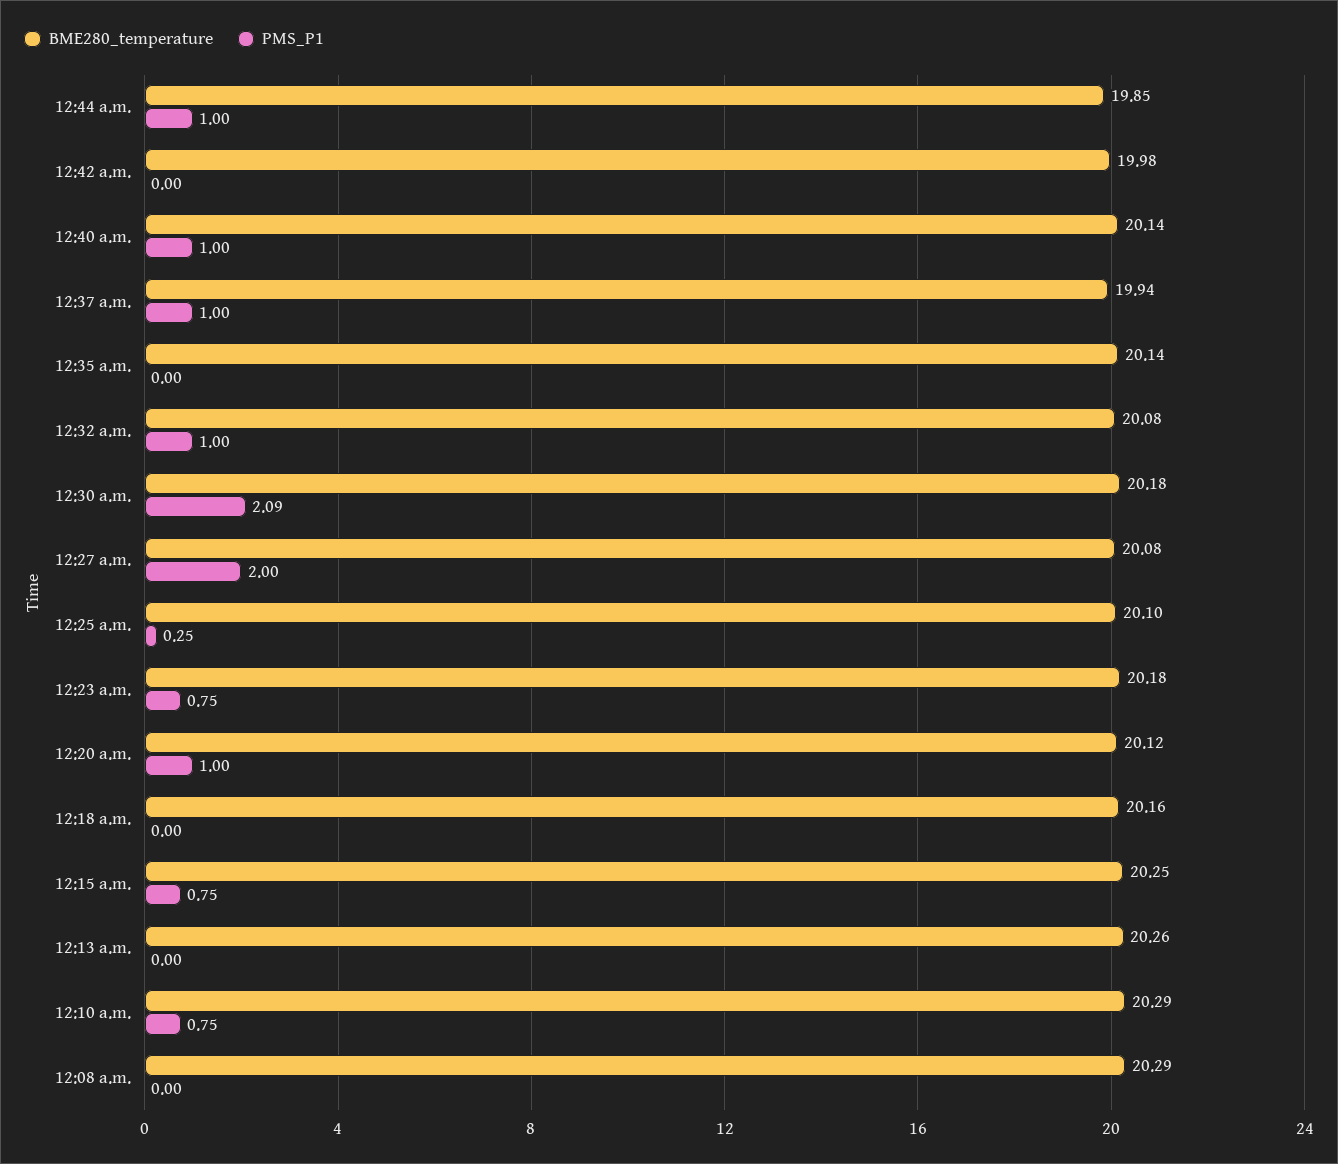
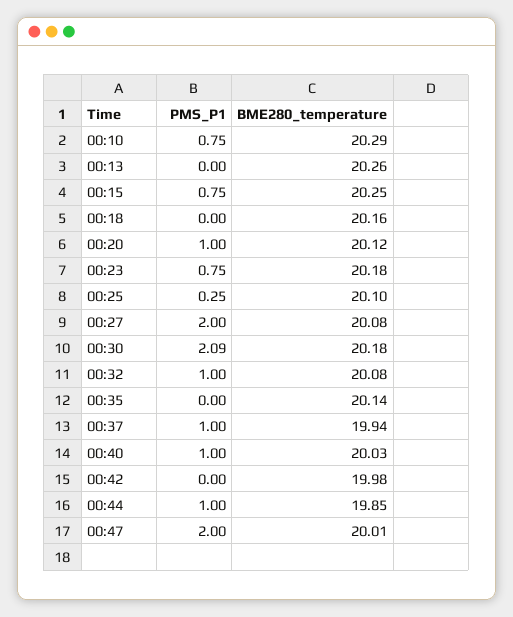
BME280_temperature, 12:40 a.m.: 20.14 -> 20.03
BME280_temperature, 12:08 a.m.: 20.29 -> none
PMS_P1, 12:08 a.m.: 0 -> none
PMS_P1, 00:47: none -> 2
BME280_temperature, 00:47: none -> 20.01

